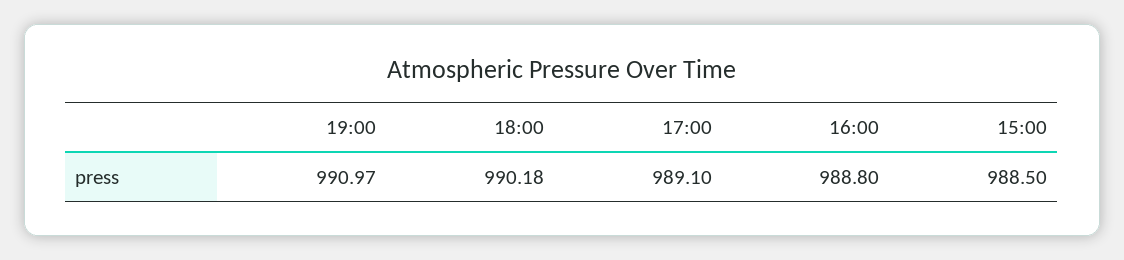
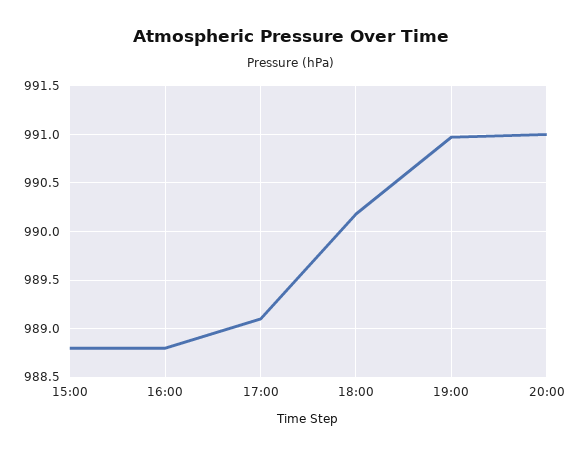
15:00: 988.5 -> 988.8
20:00: none -> 991

